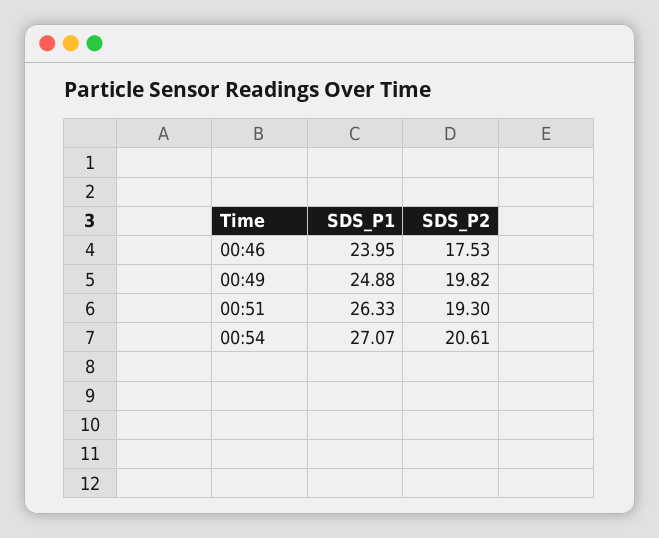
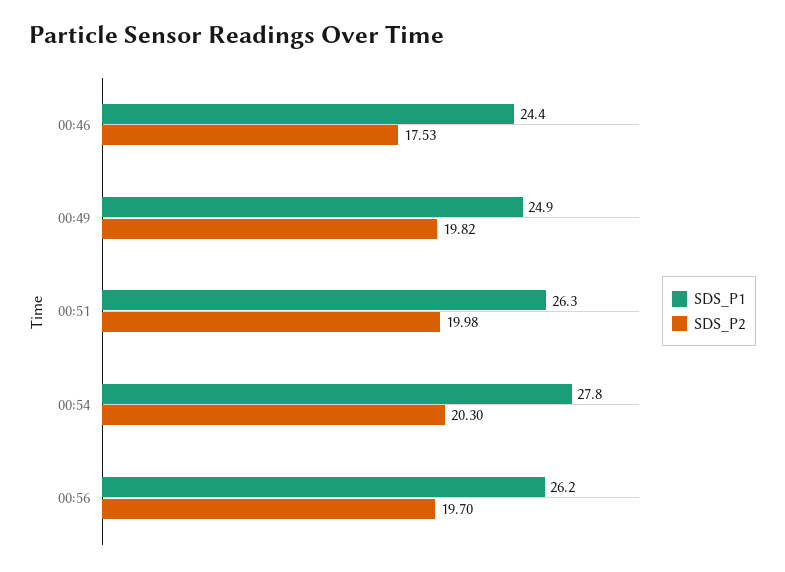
SDS_P1, 00:46: 23.95 -> 24.4
SDS_P2, 00:51: 19.3 -> 19.98
SDS_P1, 00:54: 27.07 -> 27.8
SDS_P2, 00:54: 20.61 -> 20.3
SDS_P1, 00:56: none -> 26.2
SDS_P2, 00:56: none -> 19.7

